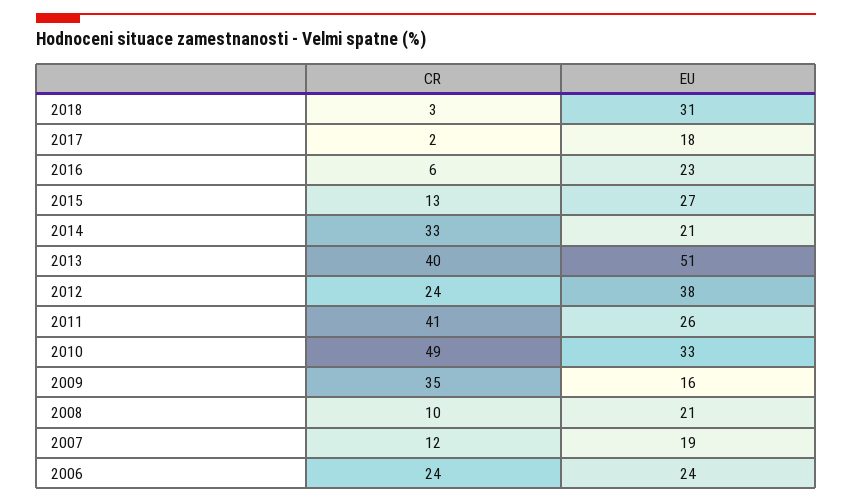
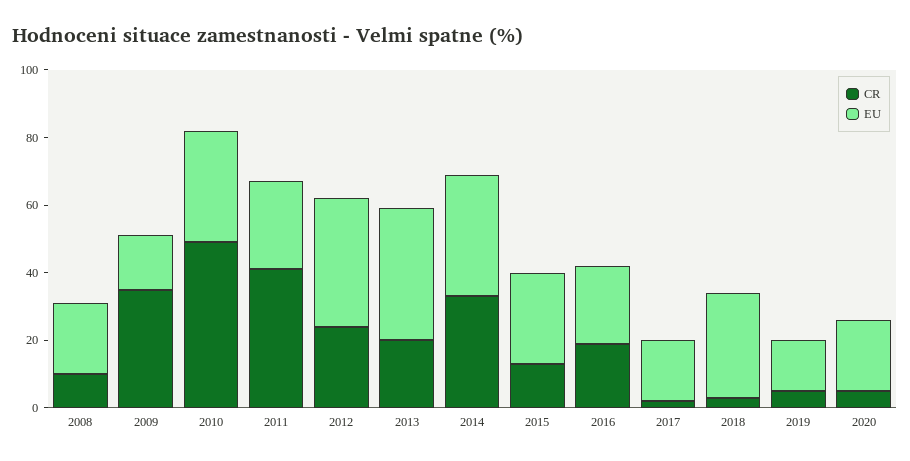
CR, 2016: 6 -> 20
EU, 2014: 21 -> 35
CR, 2013: 40 -> 20
EU, 2013: 51 -> 40
CR, 2007: 12 -> none
EU, 2007: 19 -> none
CR, 2006: 24 -> none
EU, 2006: 24 -> none
CR, 2019: none -> 5
EU, 2019: none -> 15
CR, 2020: none -> 5
EU, 2020: none -> 20

